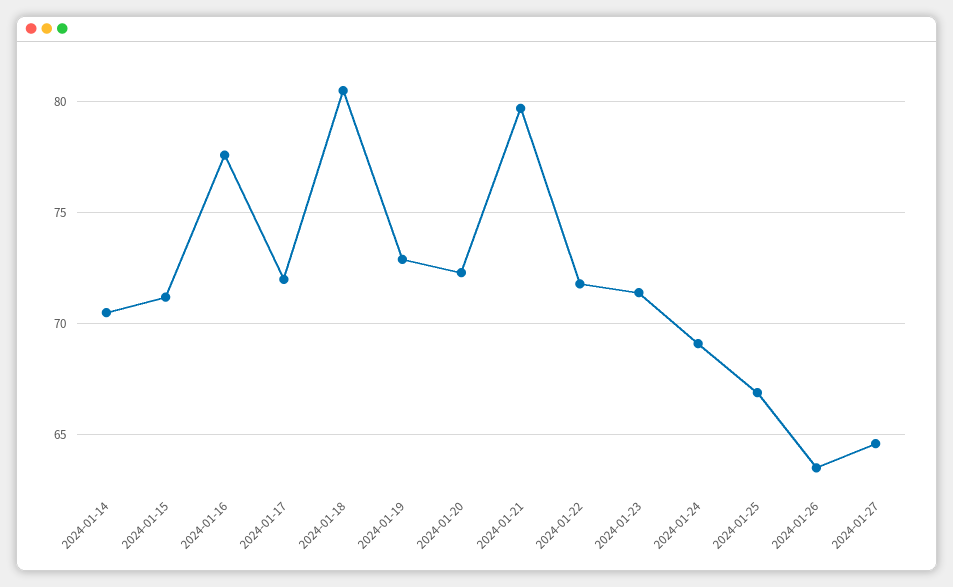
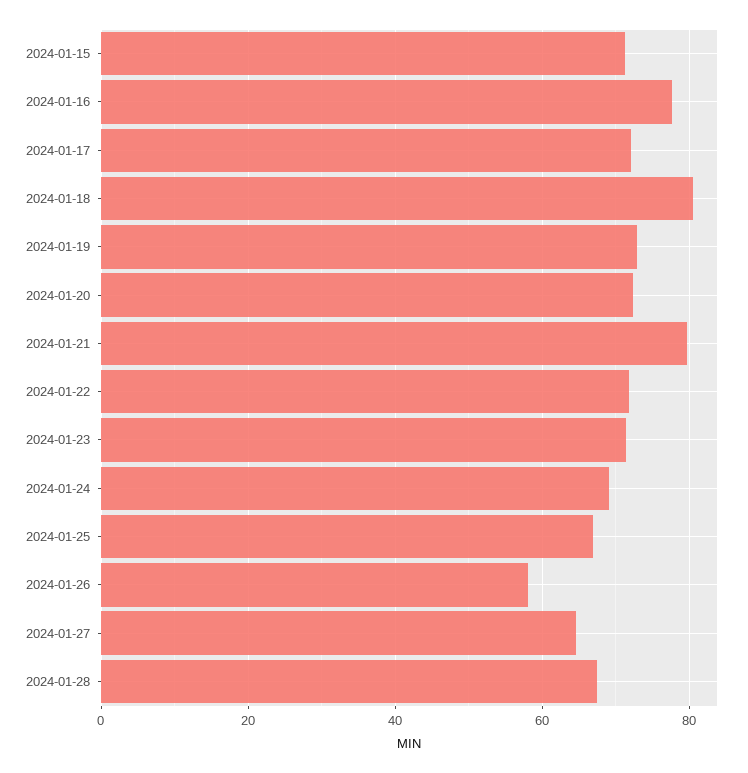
2024-01-14: 70.5 -> none
2024-01-26: 63.5 -> 58
2024-01-28: none -> 68

